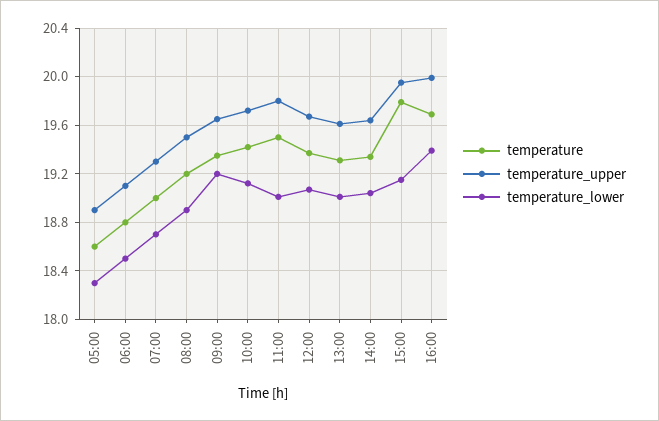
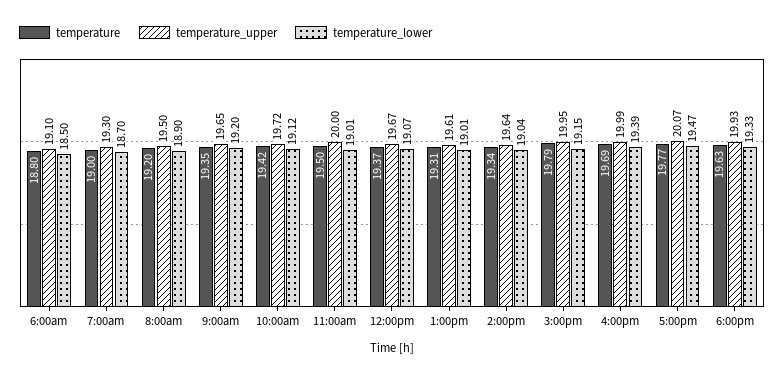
temperature, 05:00: 18.6 -> none
temperature_upper, 05:00: 18.9 -> none
temperature_lower, 05:00: 18.3 -> none
temperature_upper, 11:00: 19.8 -> 20
temperature, 5:00pm: none -> 19.77
temperature_upper, 5:00pm: none -> 20.07
temperature_lower, 5:00pm: none -> 19.47
temperature, 6:00pm: none -> 19.63
temperature_upper, 6:00pm: none -> 19.93
temperature_lower, 6:00pm: none -> 19.33

